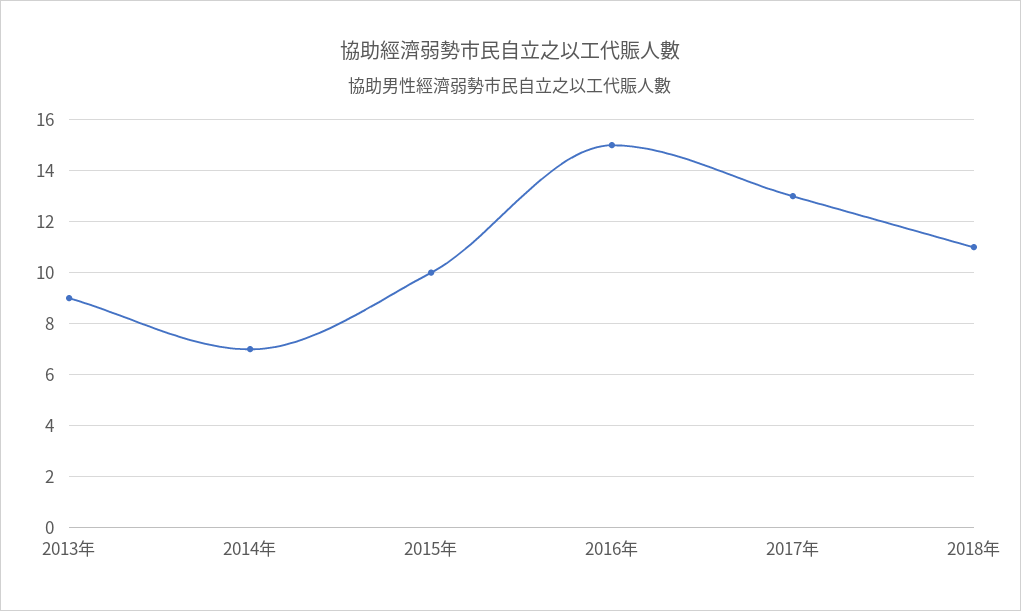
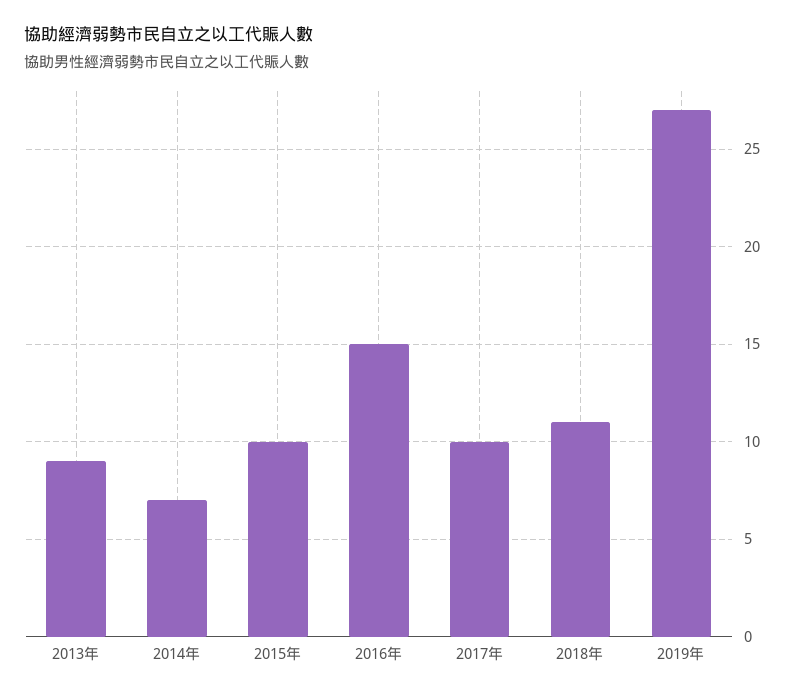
2017年: 13 -> 10
2019年: none -> 27

